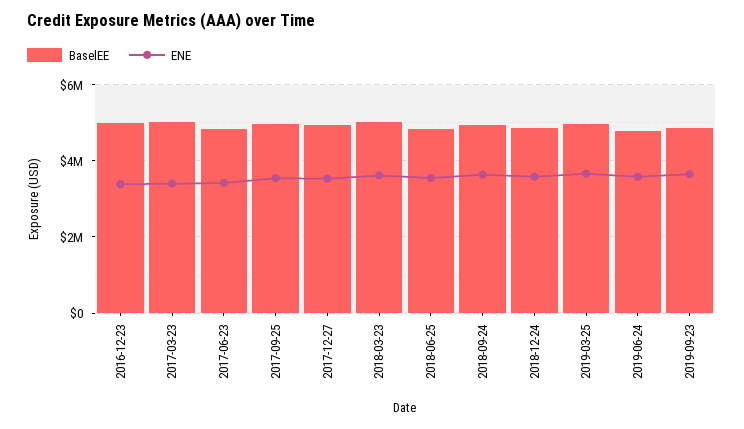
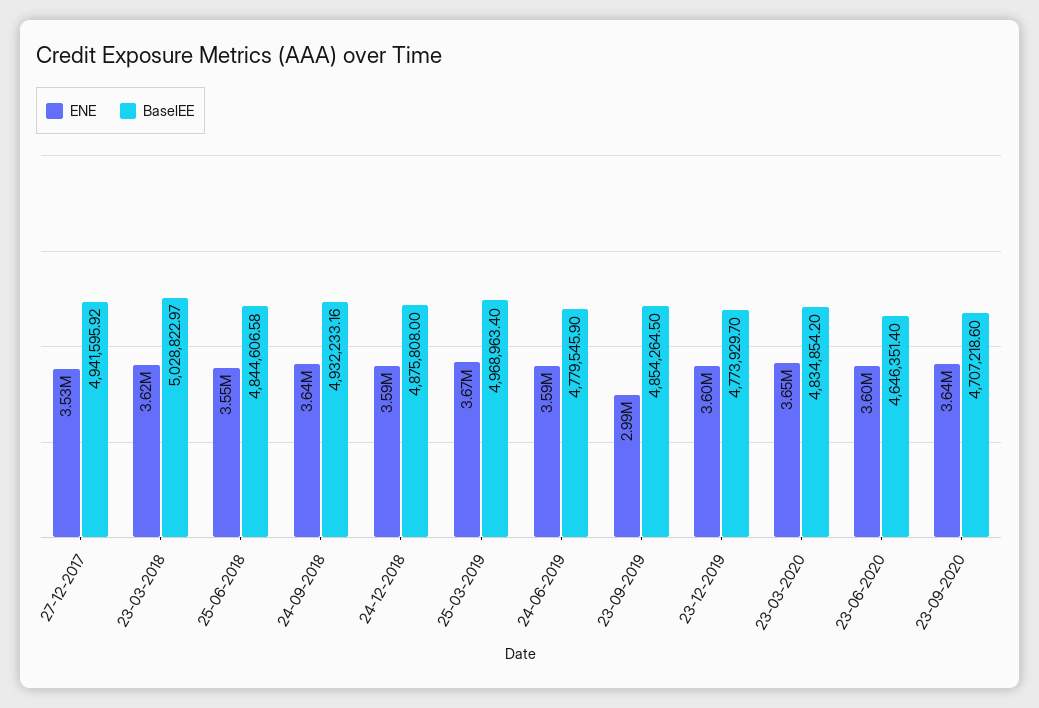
BaselEE, 2016-12-23: 5000000 -> none
ENE, 2016-12-23: 3400000 -> none
BaselEE, 2017-03-23: 5000000 -> none
ENE, 2017-03-23: 3400000 -> none
BaselEE, 2017-06-23: 4800000 -> none
ENE, 2017-06-23: 3400000 -> none
BaselEE, 2017-09-25: 5000000 -> none
ENE, 2017-09-25: 3600000 -> none
ENE, 2019-09-23: 3600000 -> 2990000
ENE, 23-12-2019: none -> 3600000
BaselEE, 23-12-2019: none -> 4773929.7
ENE, 23-03-2020: none -> 3650000
BaselEE, 23-03-2020: none -> 4834854.2
ENE, 23-06-2020: none -> 3600000
BaselEE, 23-06-2020: none -> 4646351.4
ENE, 23-09-2020: none -> 3640000
BaselEE, 23-09-2020: none -> 4707218.6

